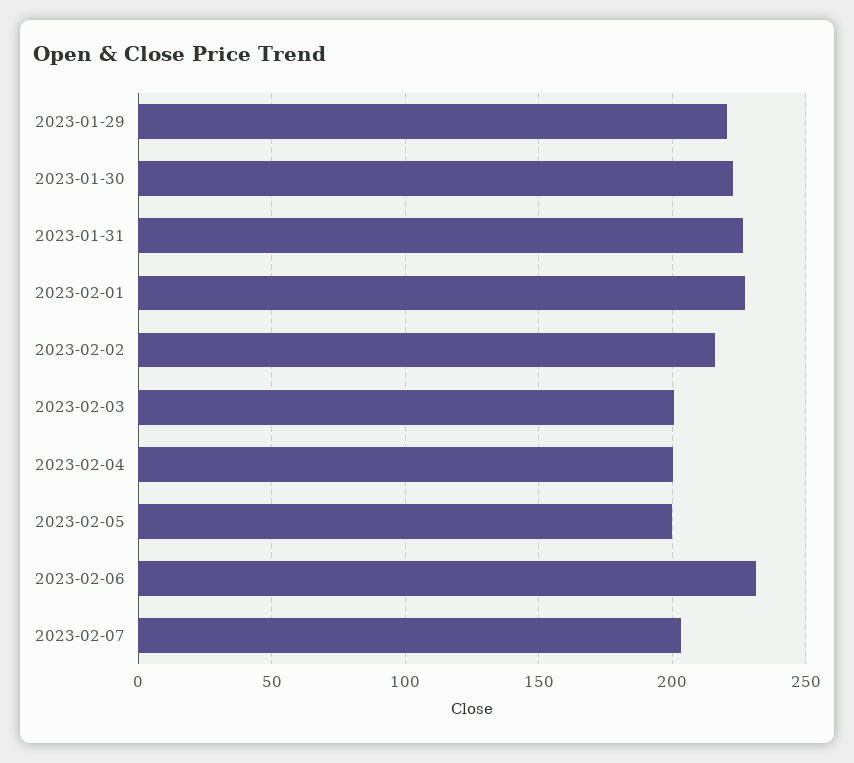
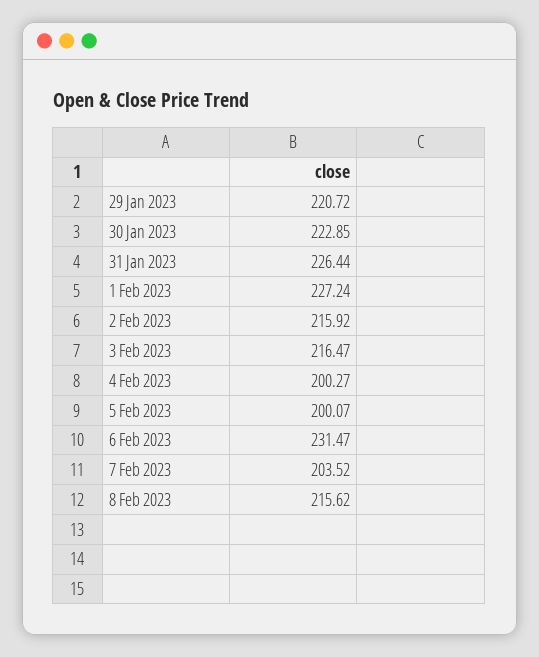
2023-02-03: 200 -> 216.47
8 Feb 2023: none -> 215.62

